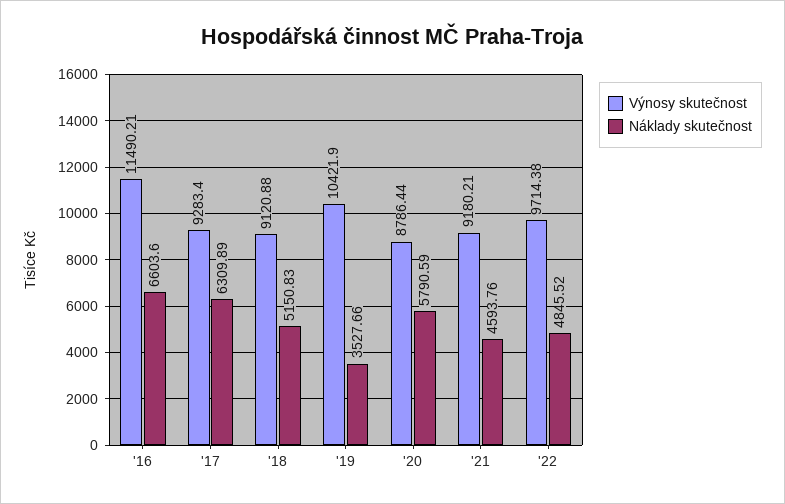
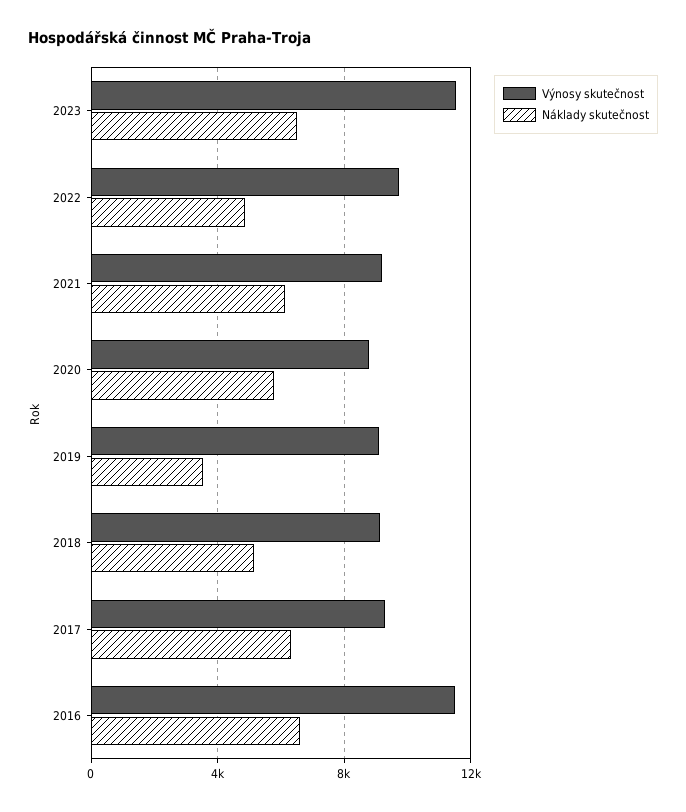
Výnosy skutečnost, '19: 10421.9 -> 9000
Náklady skutečnost, '21: 4593.76 -> 6000
Výnosy skutečnost, 2023: none -> 11500
Náklady skutečnost, 2023: none -> 6500

